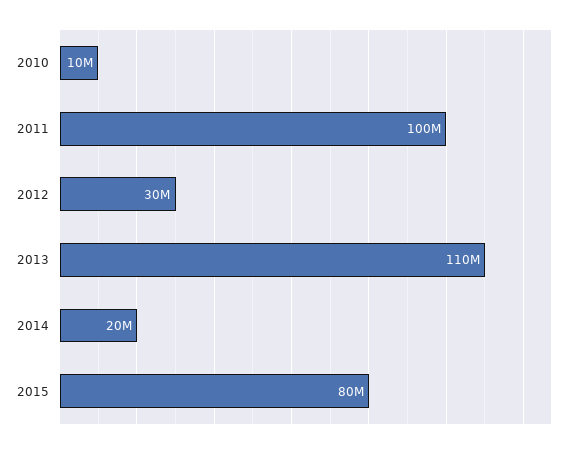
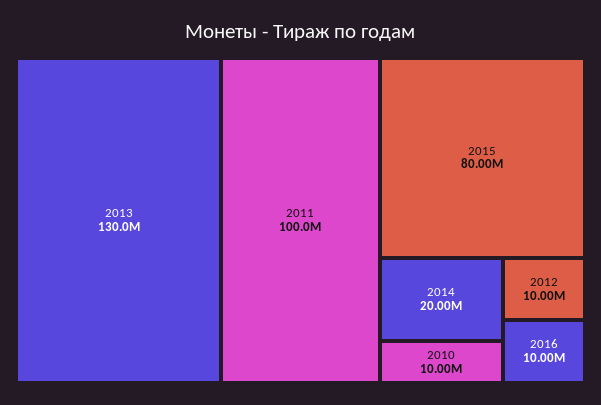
2012: 30000000 -> 10000000
2013: 110000000 -> 130000000
2016: none -> 10000000

